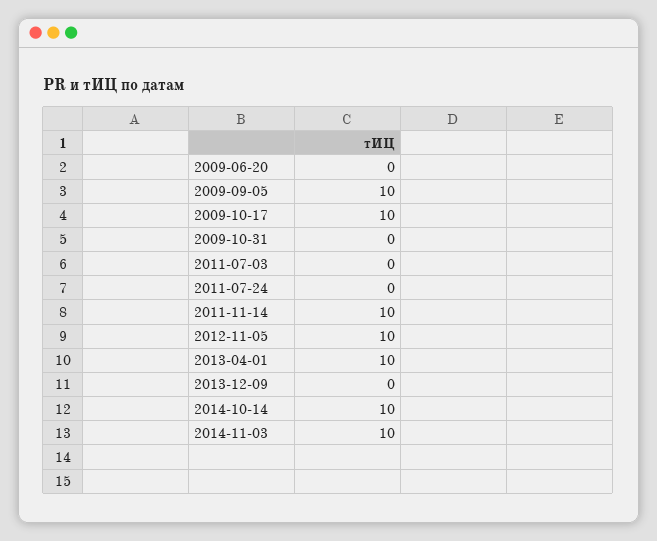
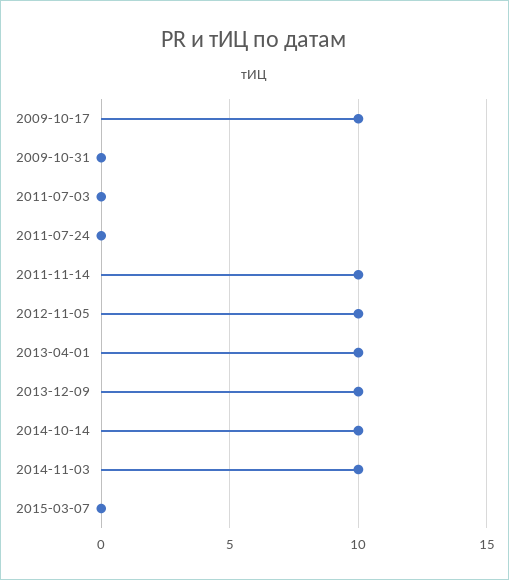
2009-06-20: 0 -> none
2009-09-05: 10 -> none
2013-12-09: 0 -> 10
2015-03-07: none -> 0

